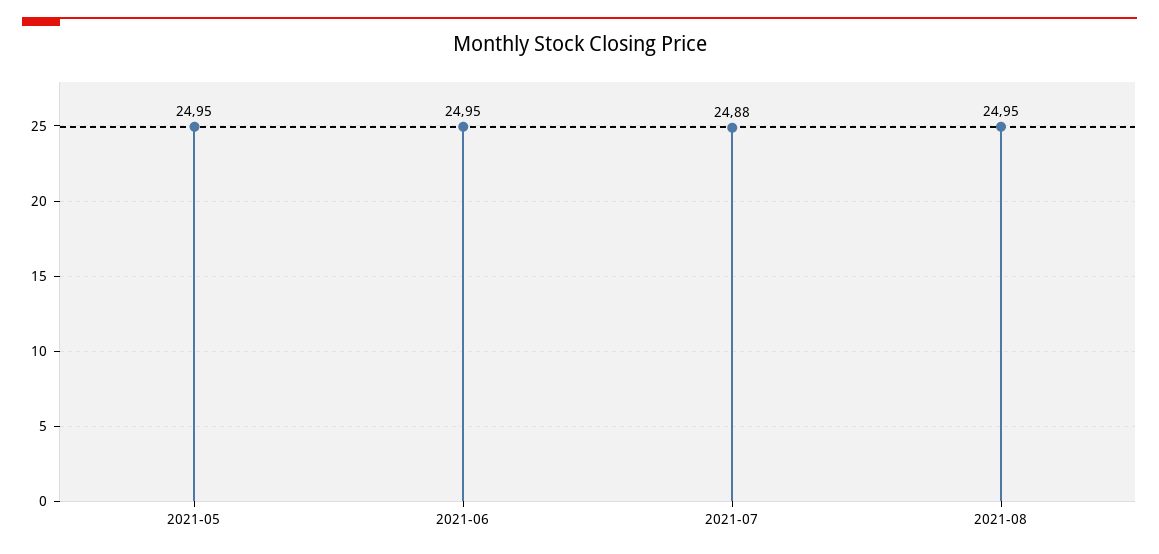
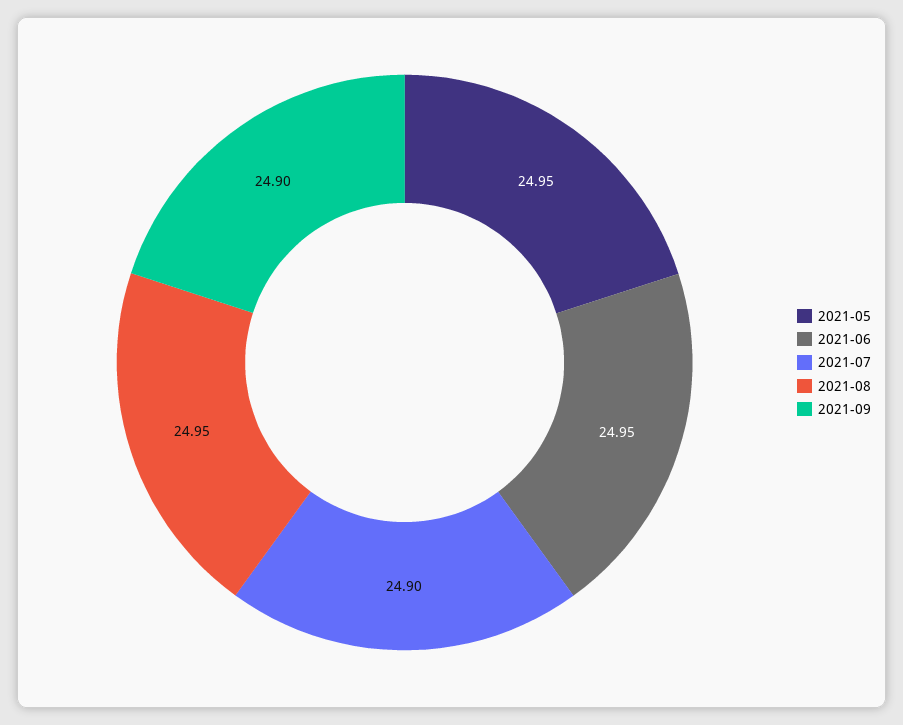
2021-07: 24.88 -> 24.9
2021-09: none -> 24.9

